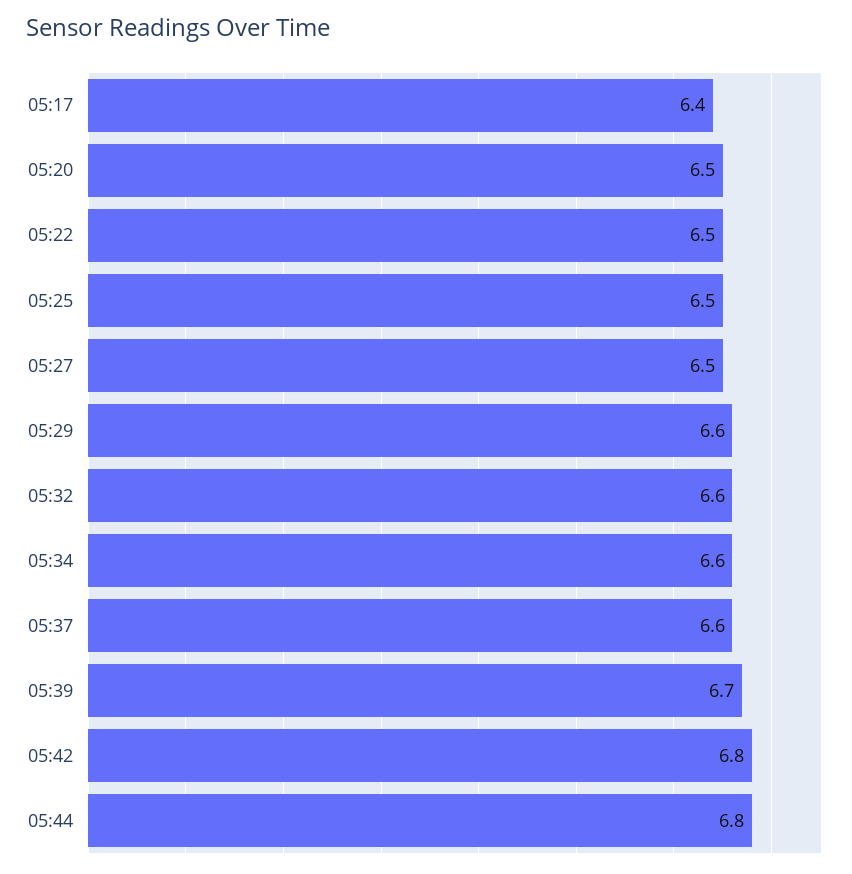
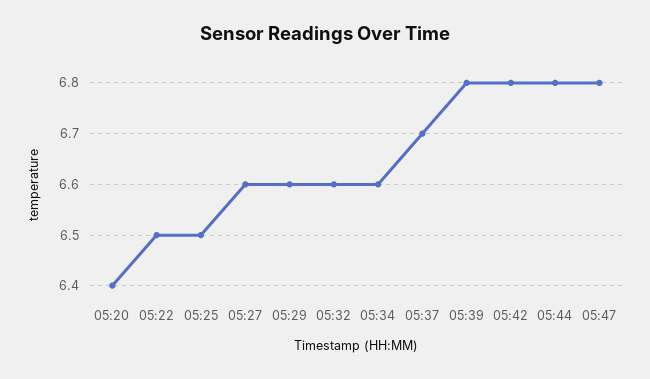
05:17: 6.4 -> none
05:20: 6.5 -> 6.4
05:27: 6.5 -> 6.6
05:37: 6.6 -> 6.7
05:39: 6.7 -> 6.8
05:47: none -> 6.8

